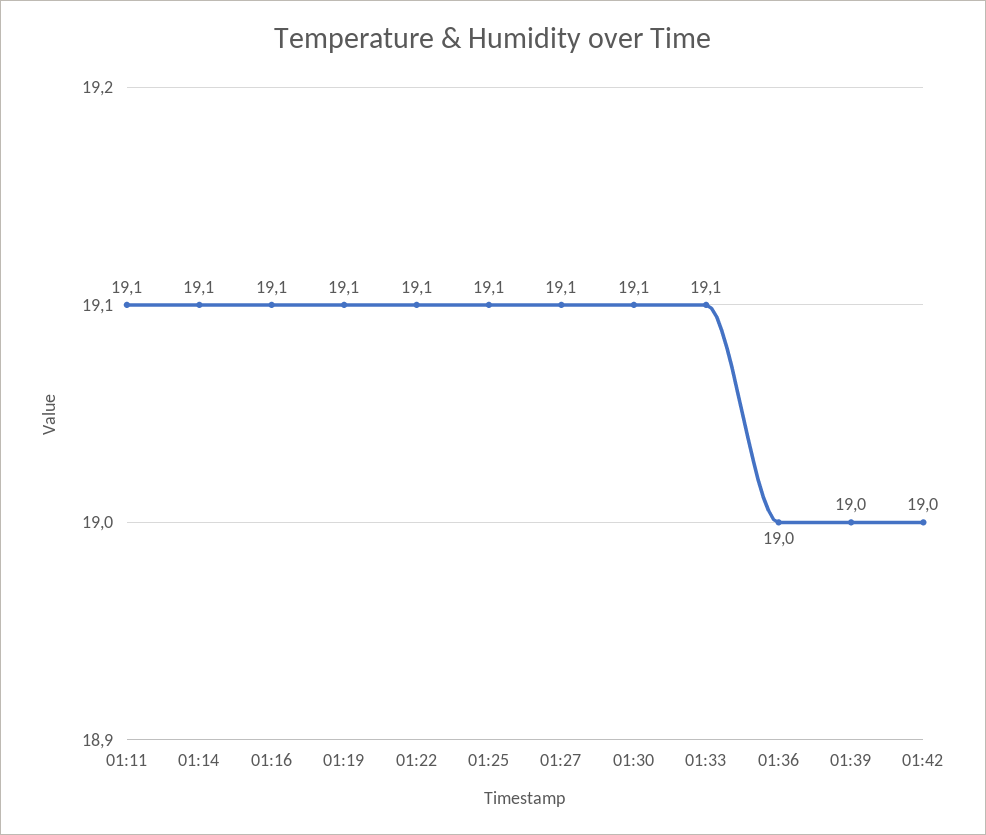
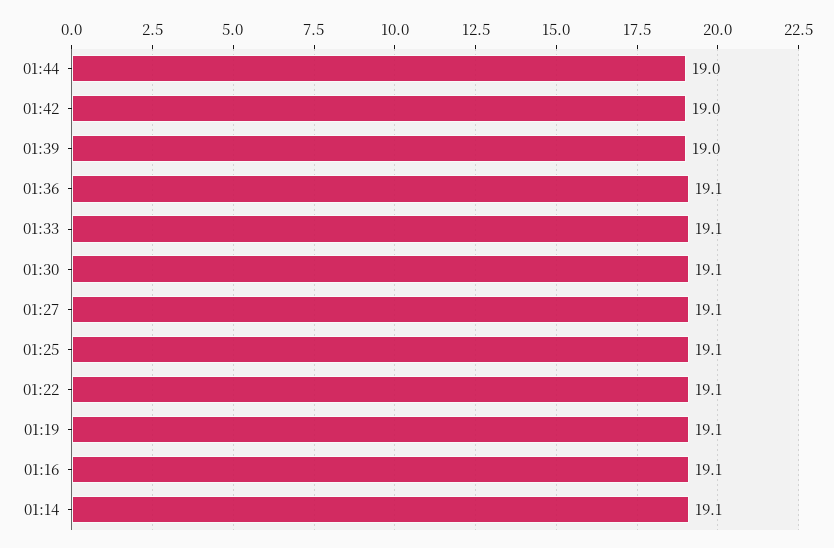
01:11: 19.1 -> none
01:36: 19 -> 19.1
01:44: none -> 19

